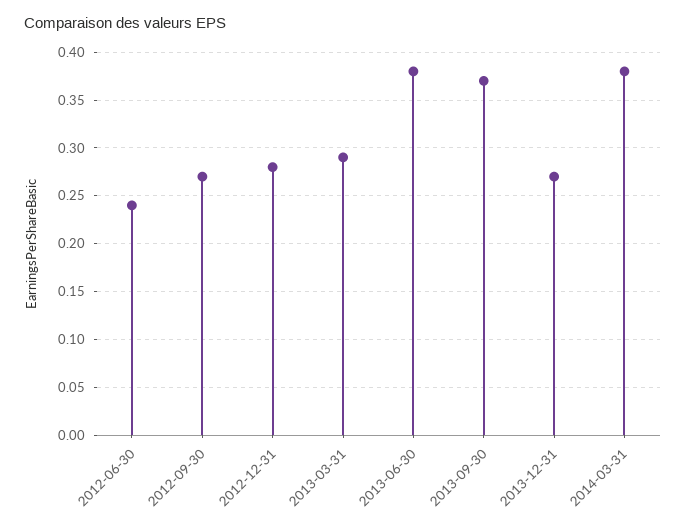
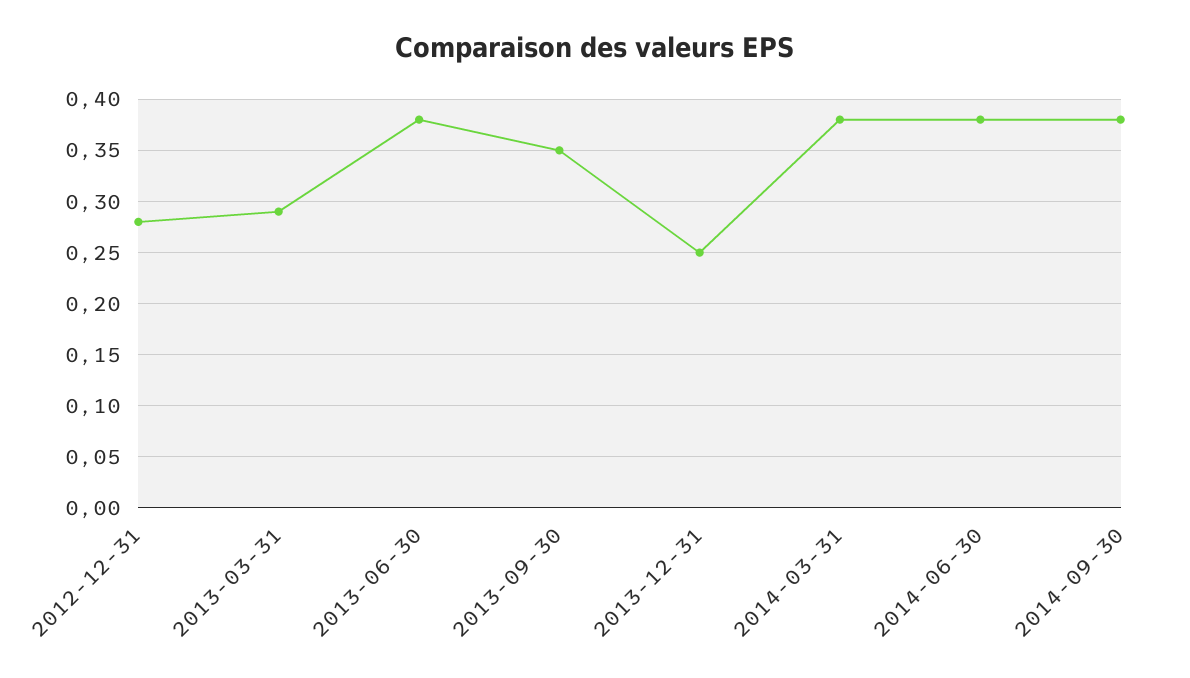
2012-06-30: 0.24 -> none
2012-09-30: 0.27 -> none
2013-09-30: 0.37 -> 0.35
2013-12-31: 0.27 -> 0.25
2014-06-30: none -> 0.38
2014-09-30: none -> 0.38

